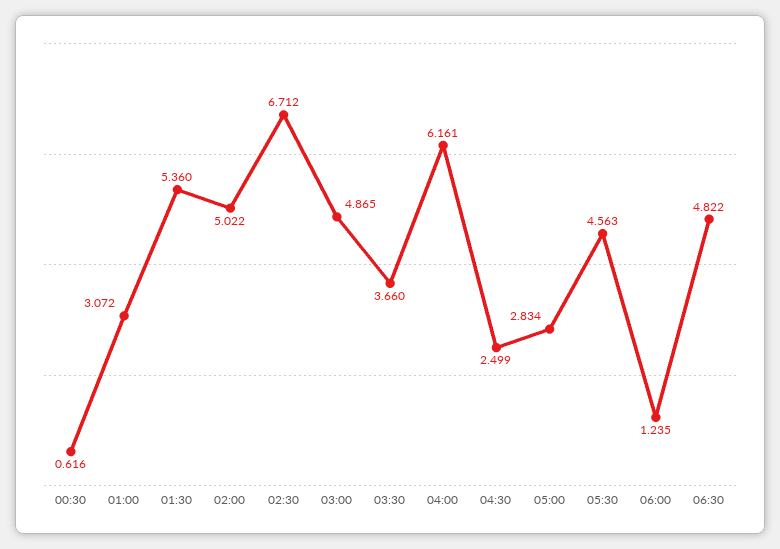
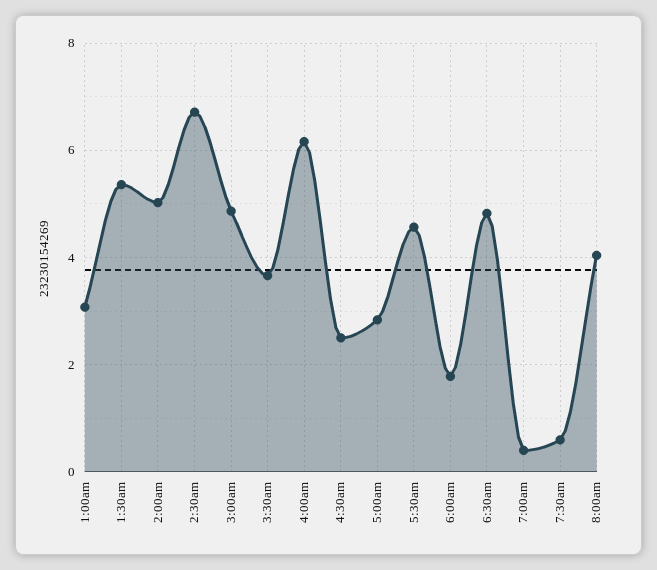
00:30: 0.616 -> none
06:00: 1.235 -> 1.8
7:00am: none -> 0.4
7:30am: none -> 0.6
8:00am: none -> 4

